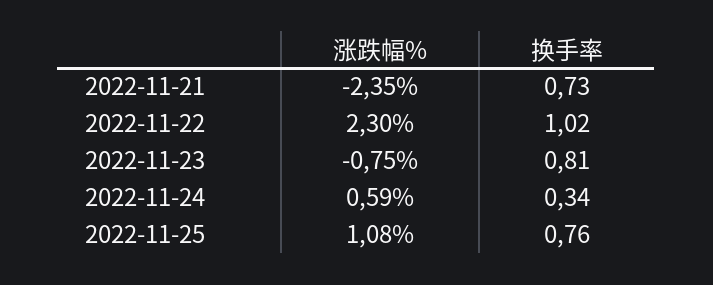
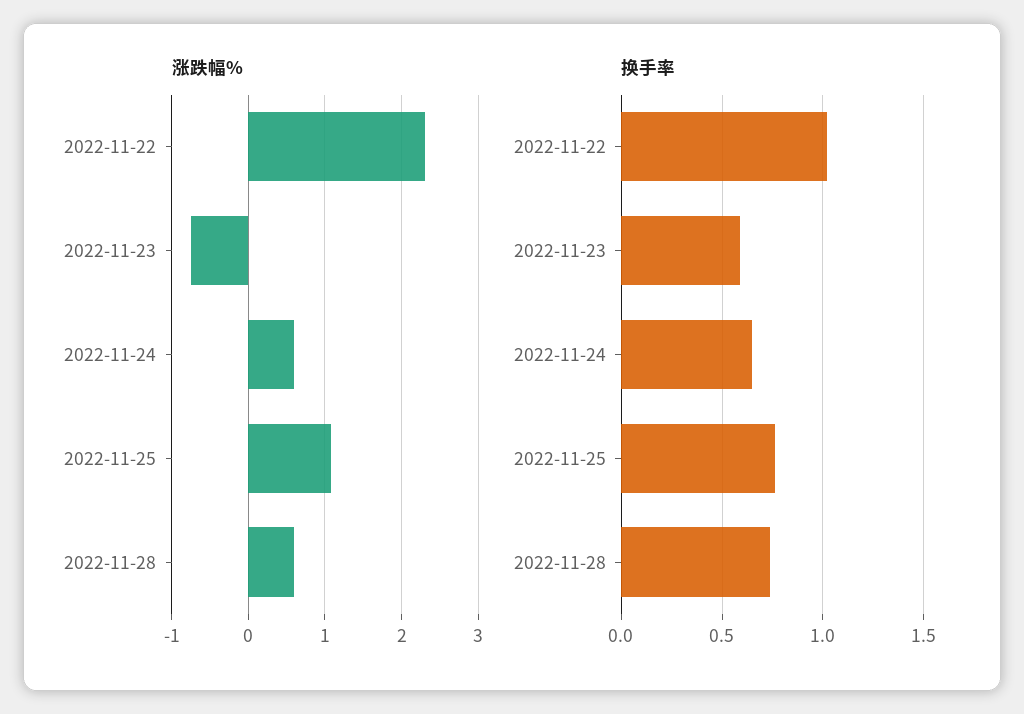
涨跌幅%, 2022-11-21: -2.35 -> none
换手率, 2022-11-21: 0.73 -> none
换手率, 2022-11-23: 0.81 -> 0.6
换手率, 2022-11-24: 0.34 -> 0.65
涨跌幅%, 2022-11-28: none -> 0.6
换手率, 2022-11-28: none -> 0.75

